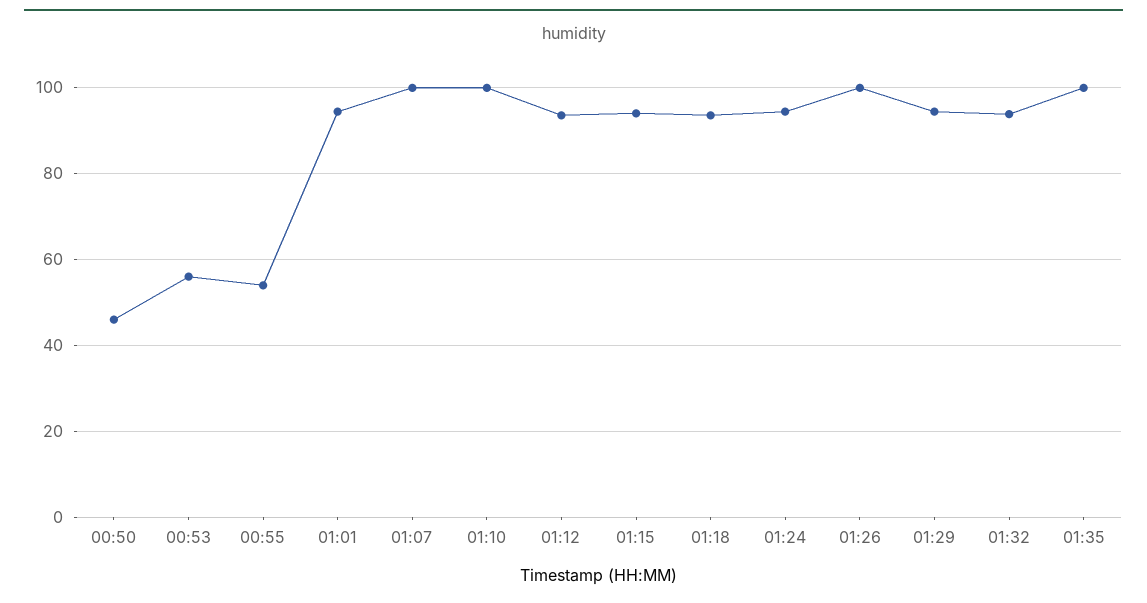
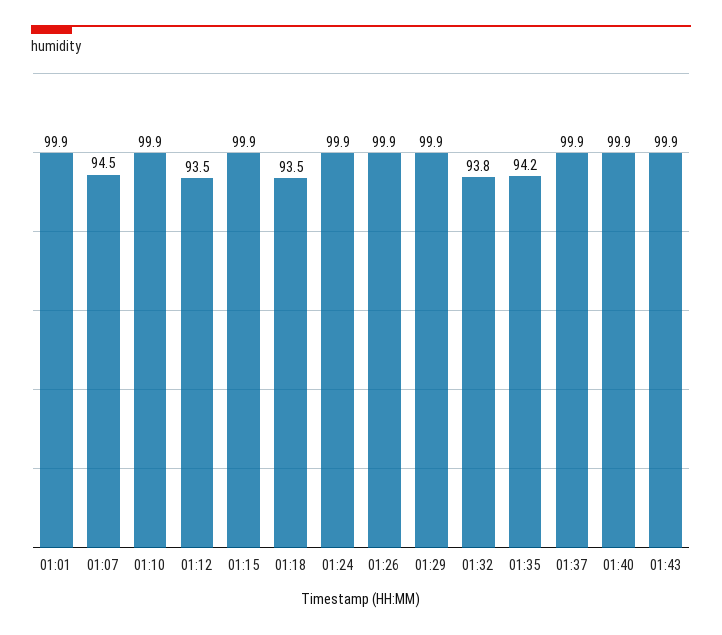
00:50: 46 -> none
00:53: 56 -> none
00:55: 54 -> none
01:01: 94 -> 99.9
01:07: 100 -> 94.5
01:15: 94 -> 99.9
01:24: 94 -> 99.9
01:29: 94 -> 99.9
01:35: 100 -> 94.2
01:37: none -> 99.9
01:40: none -> 99.9
01:43: none -> 99.9

